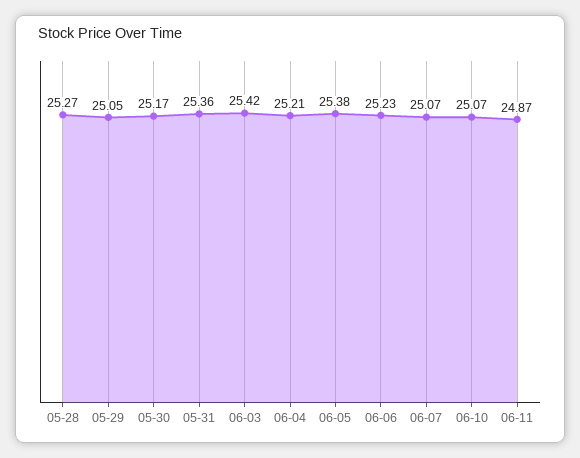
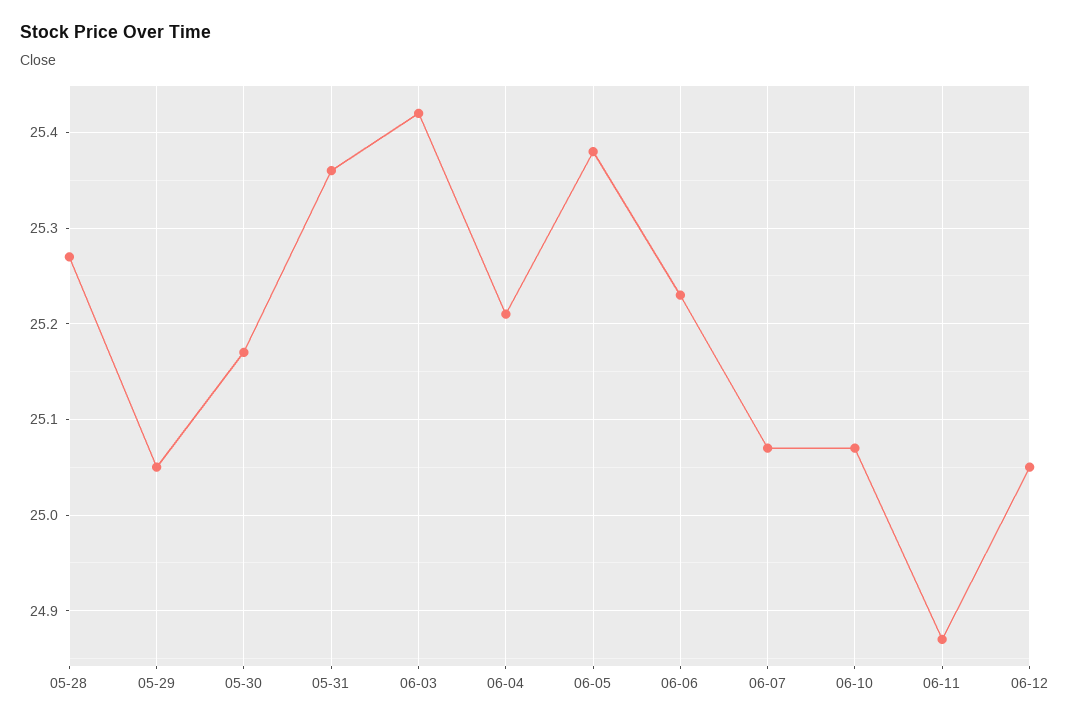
06-12: none -> 25.05

